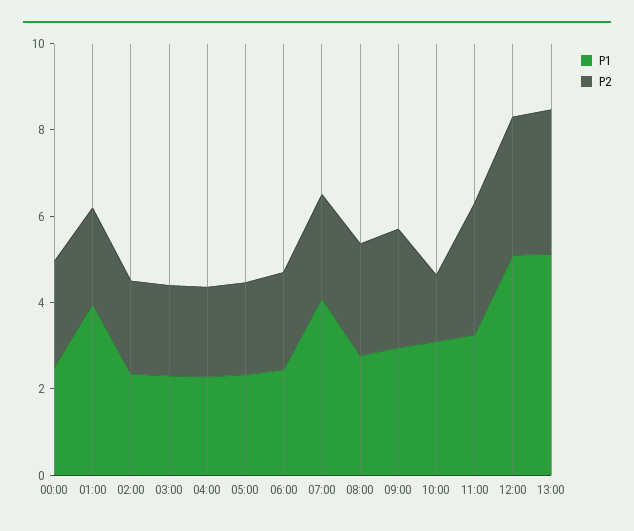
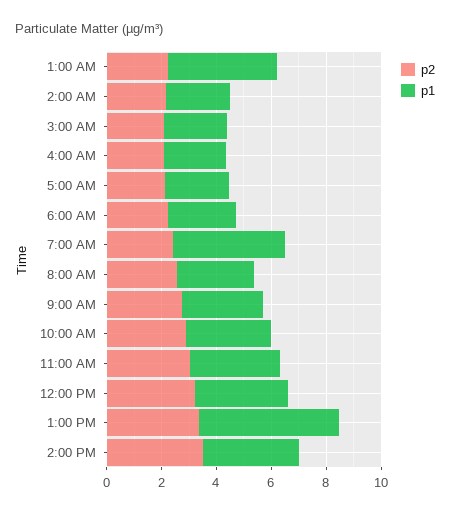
P1, 00:00: 2.5 -> none
P2, 00:00: 2.5 -> none
P2, 10:00: 1.5 -> 3
P1, 12:00: 5 -> 3.5
P2, 2:00 PM: none -> 3.5
P1, 2:00 PM: none -> 3.5

